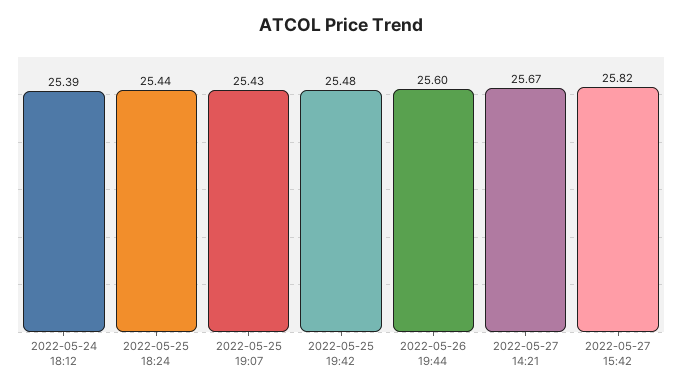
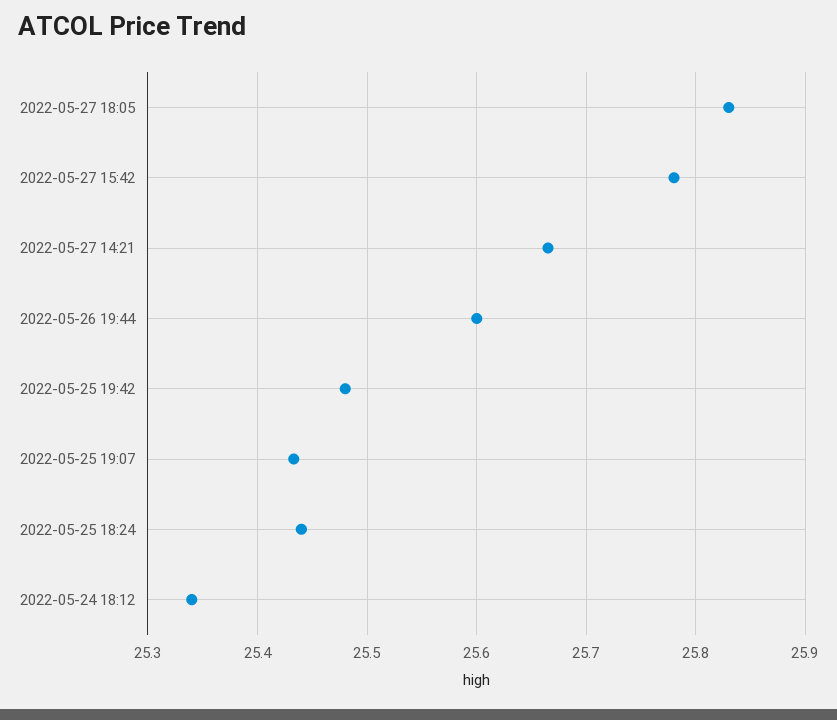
2022-05-24 18:12: 25.39 -> 25.34
2022-05-27 15:42: 25.82 -> 25.78
2022-05-27 18:05: none -> 25.83

